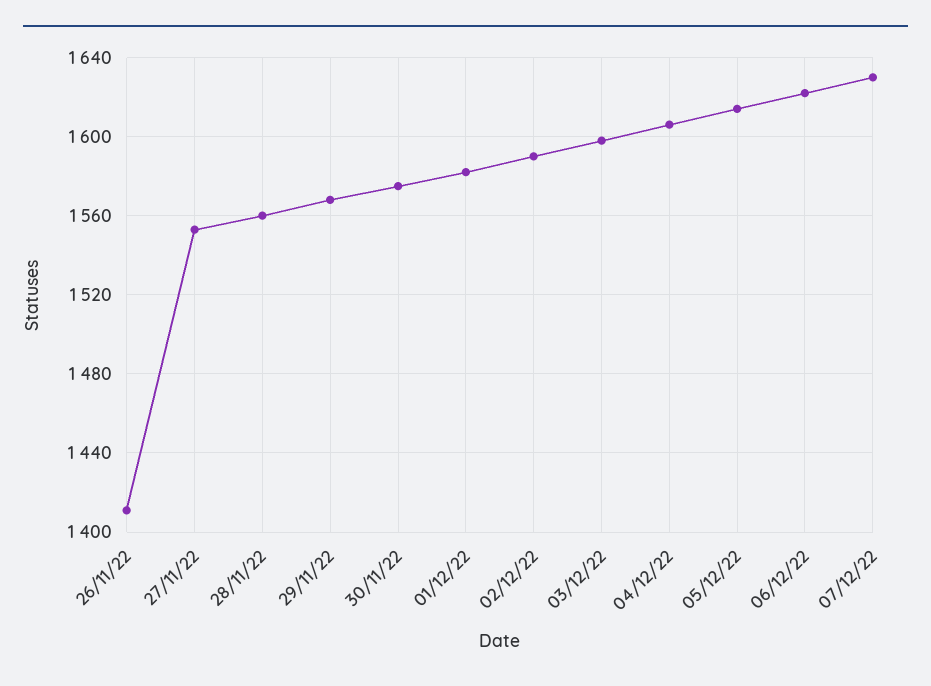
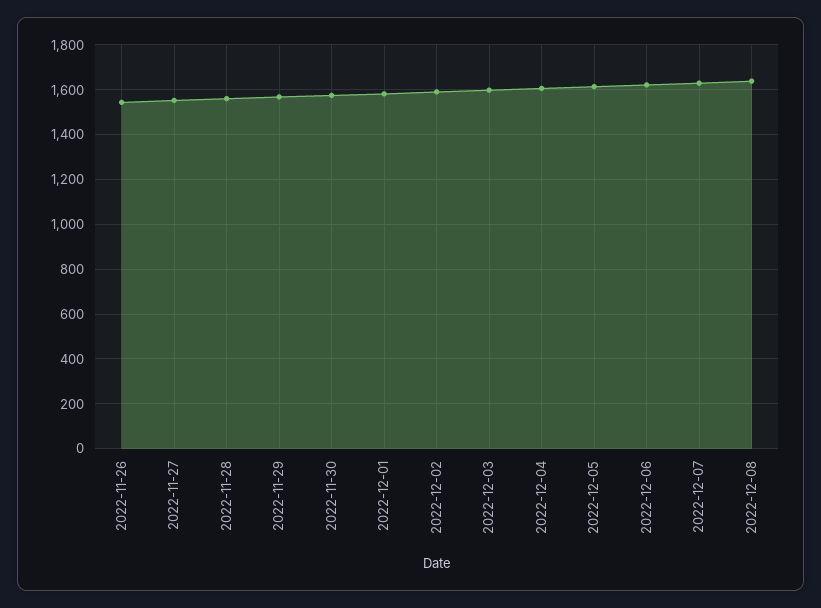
26/11/22: 1410 -> 1550
2022-12-08: none -> 1650

